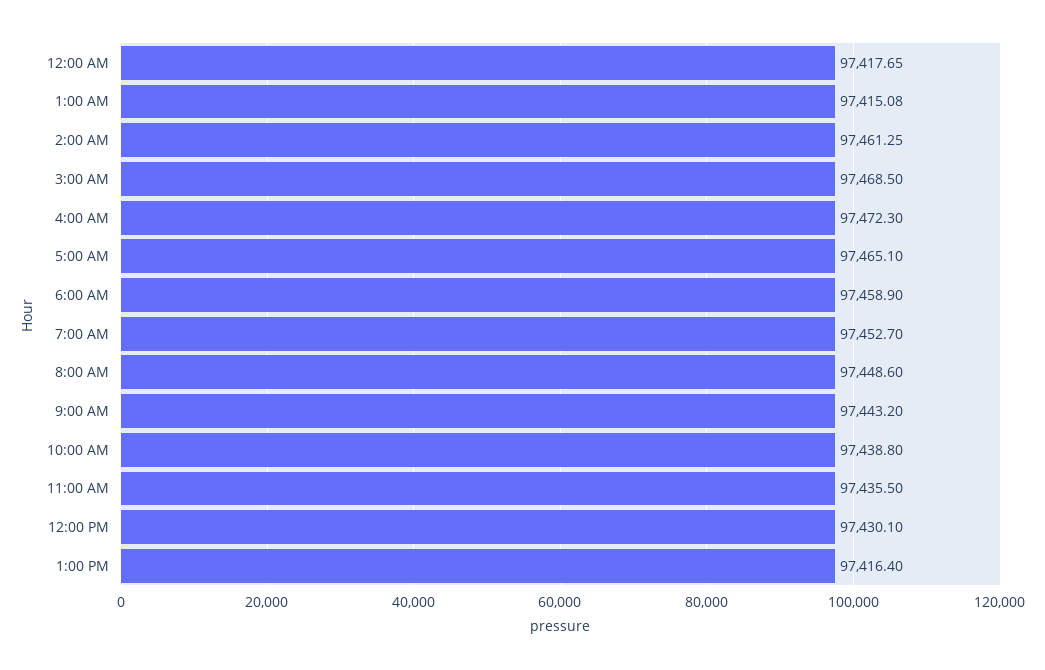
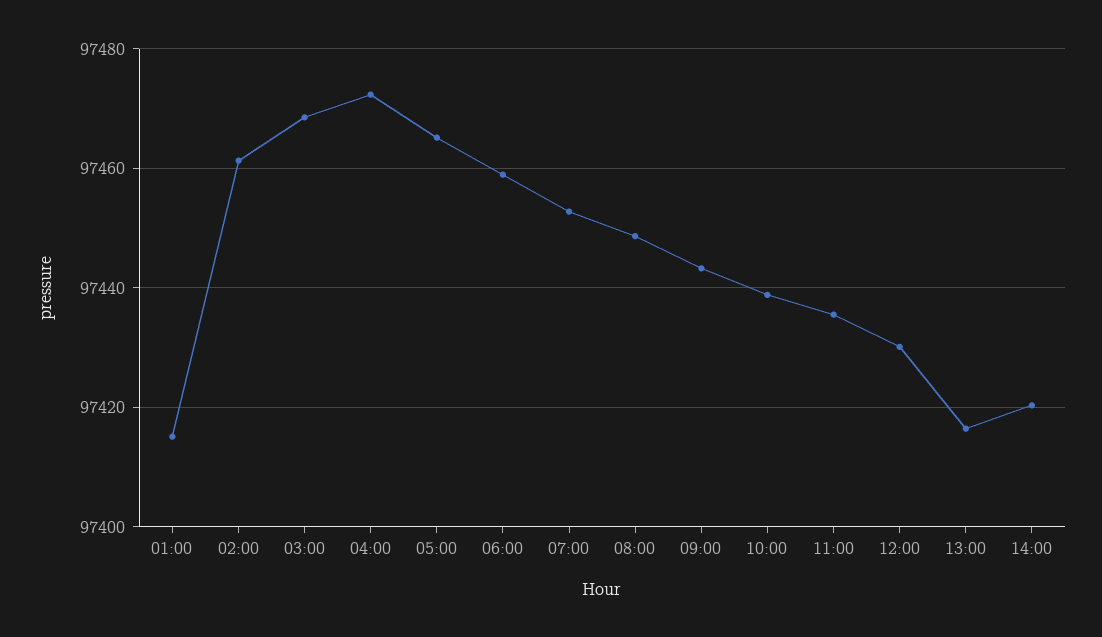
12:00 AM: 97417.65 -> none
14:00: none -> 97420

